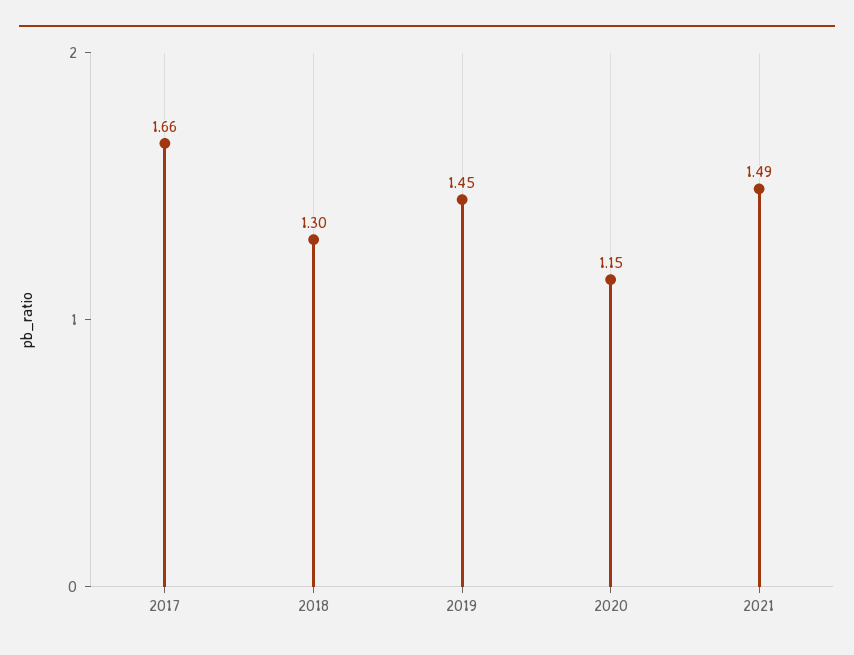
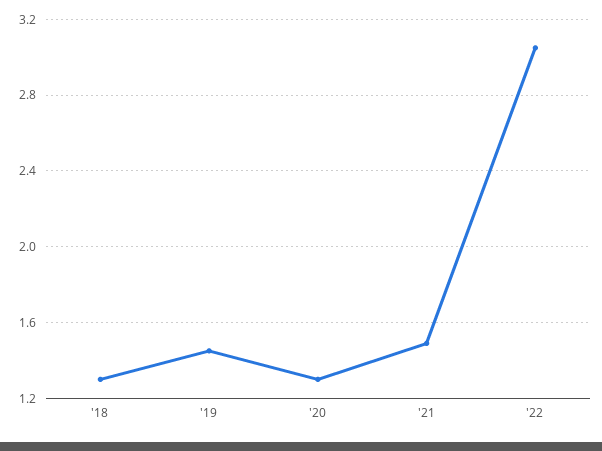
2017: 1.66 -> none
2020: 1.15 -> 1.3
'22: none -> 3.05

